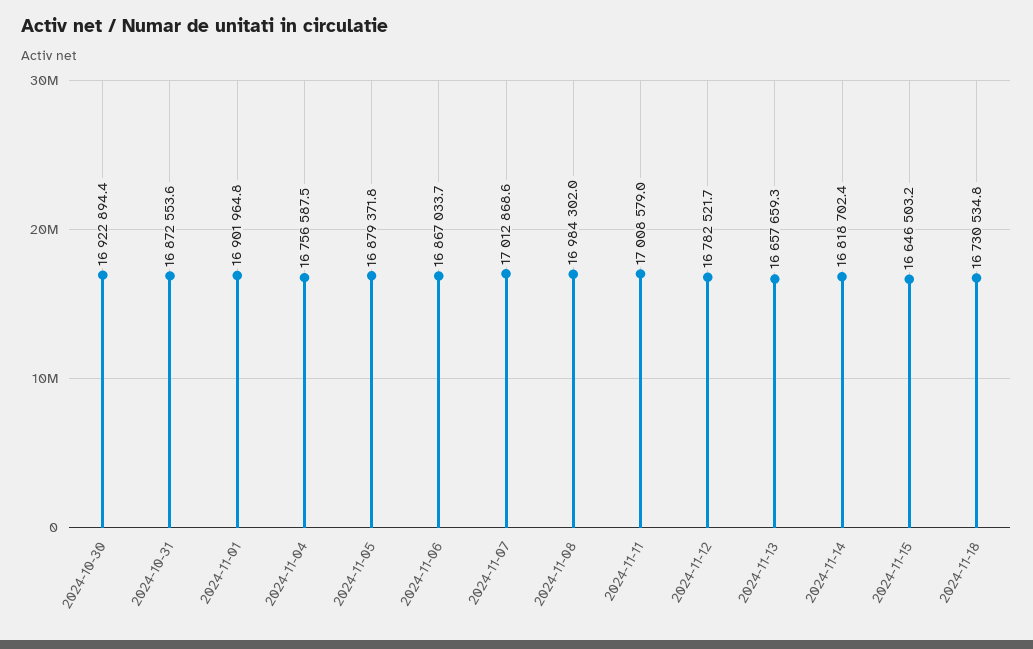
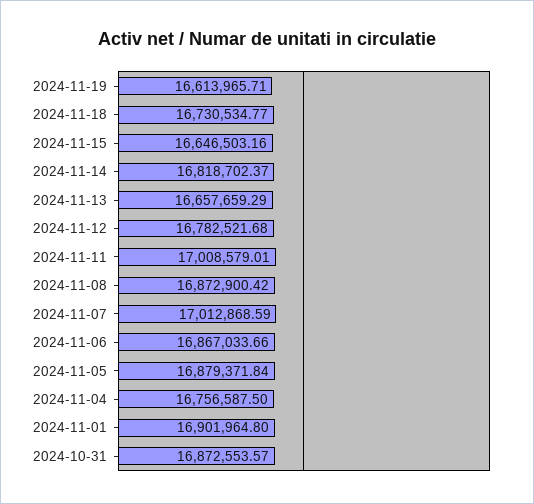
2024-10-30: 16922894.4 -> none
2024-11-08: 16984302 -> 16872900.42
2024-11-19: none -> 16613965.71

